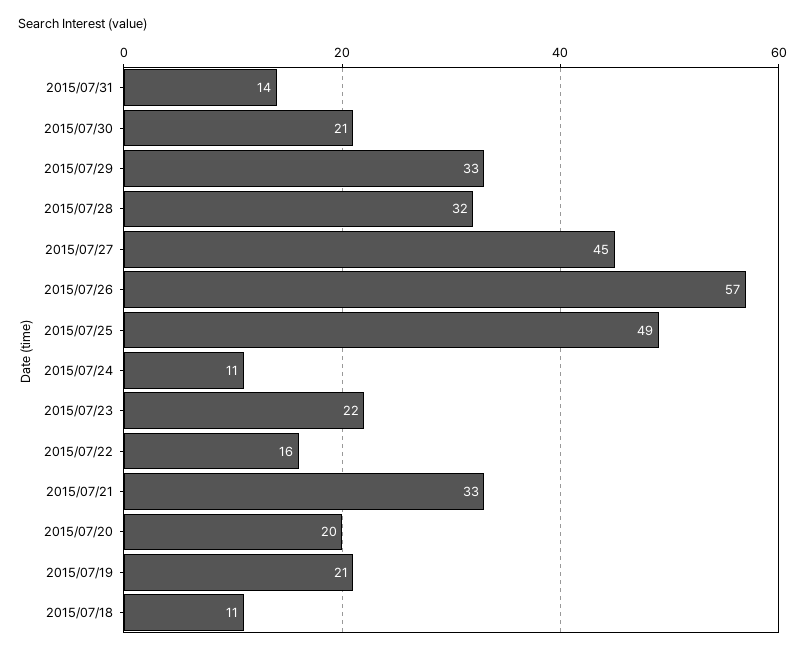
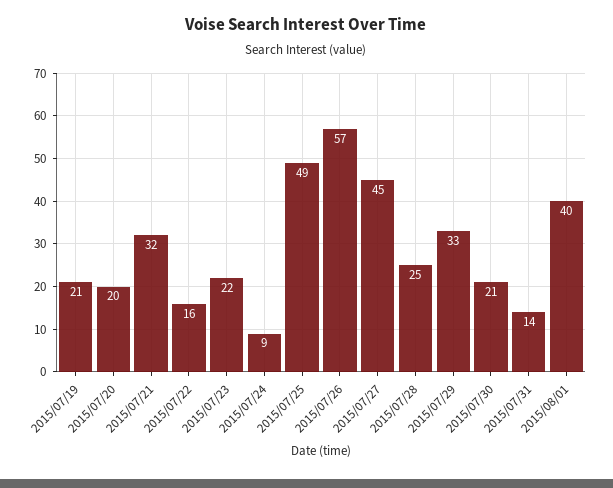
2015/07/28: 32 -> 25
2015/07/24: 11 -> 9
2015/07/21: 33 -> 32
2015/07/18: 11 -> none
2015/08/01: none -> 40

